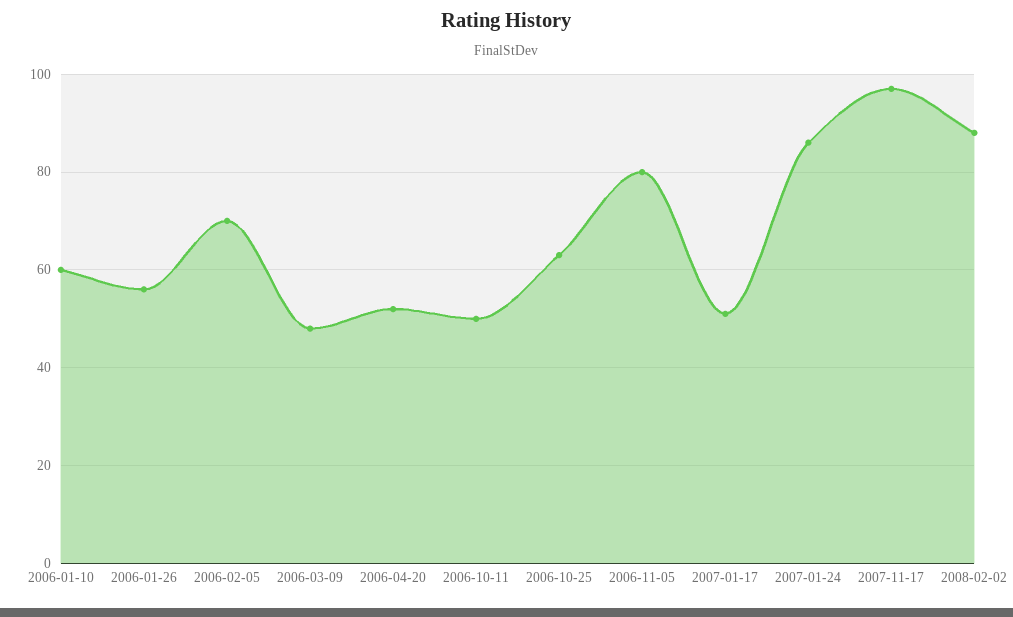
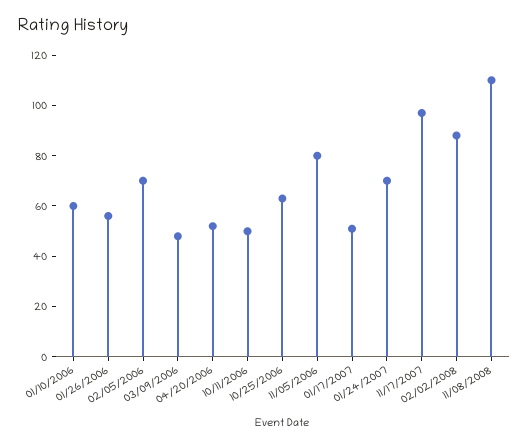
2007-01-24: 85 -> 70
11/08/2008: none -> 110

